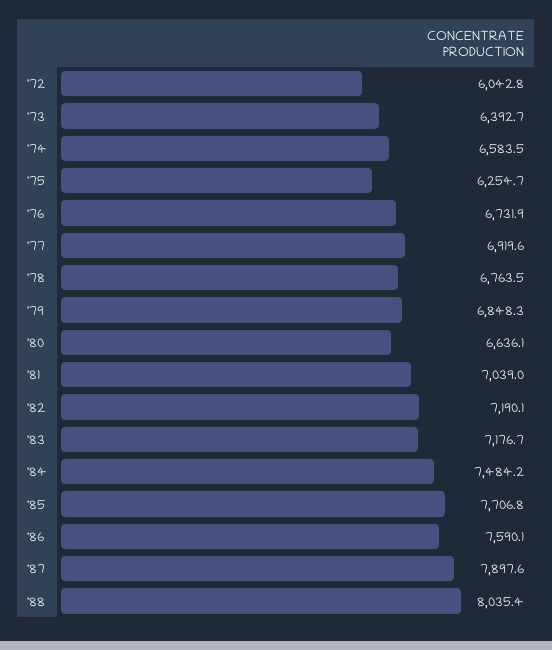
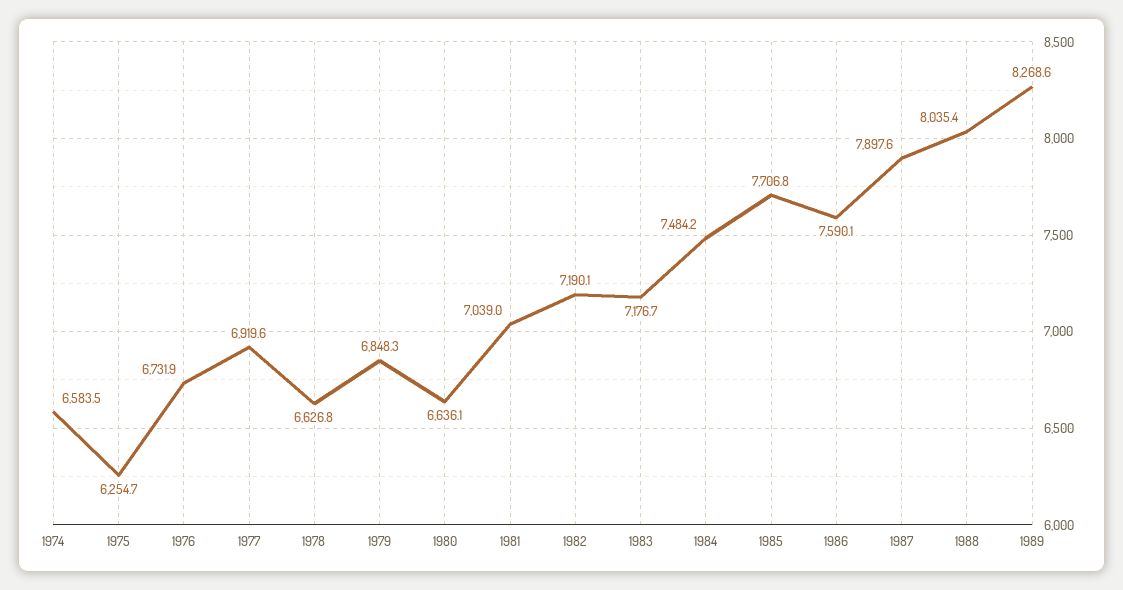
'72: 6042.8 -> none
'73: 6392.7 -> none
'78: 6763.5 -> 6626.8
1989: none -> 8268.6

